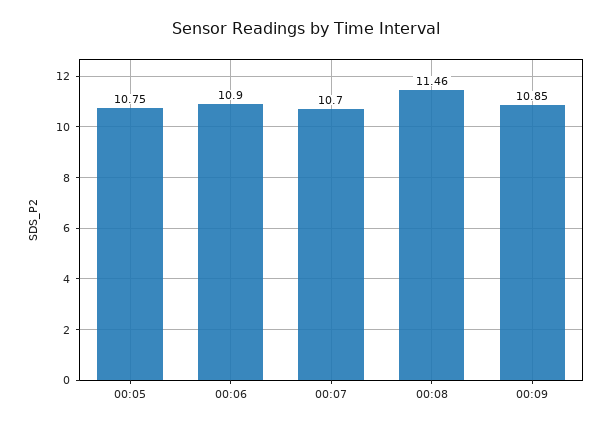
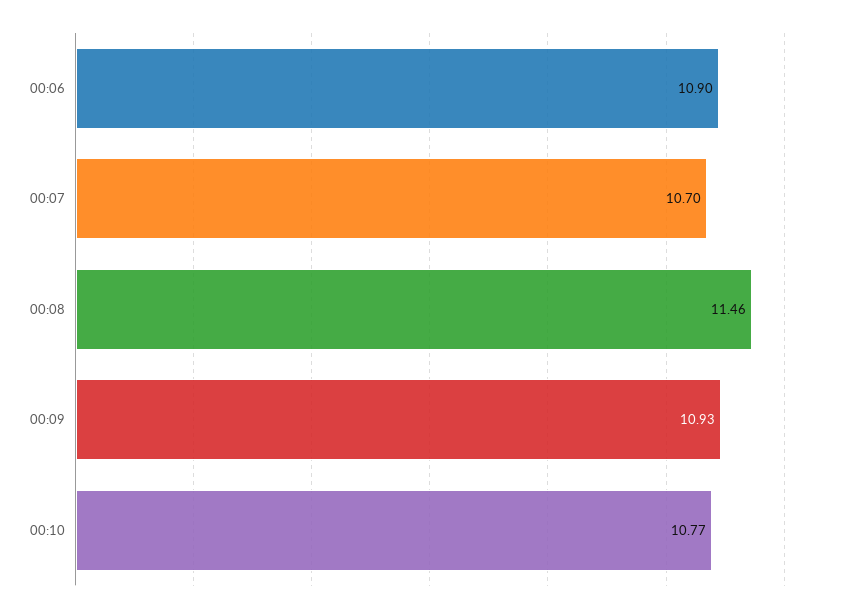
00:05: 10.75 -> none
00:09: 10.85 -> 10.93
00:10: none -> 10.77

